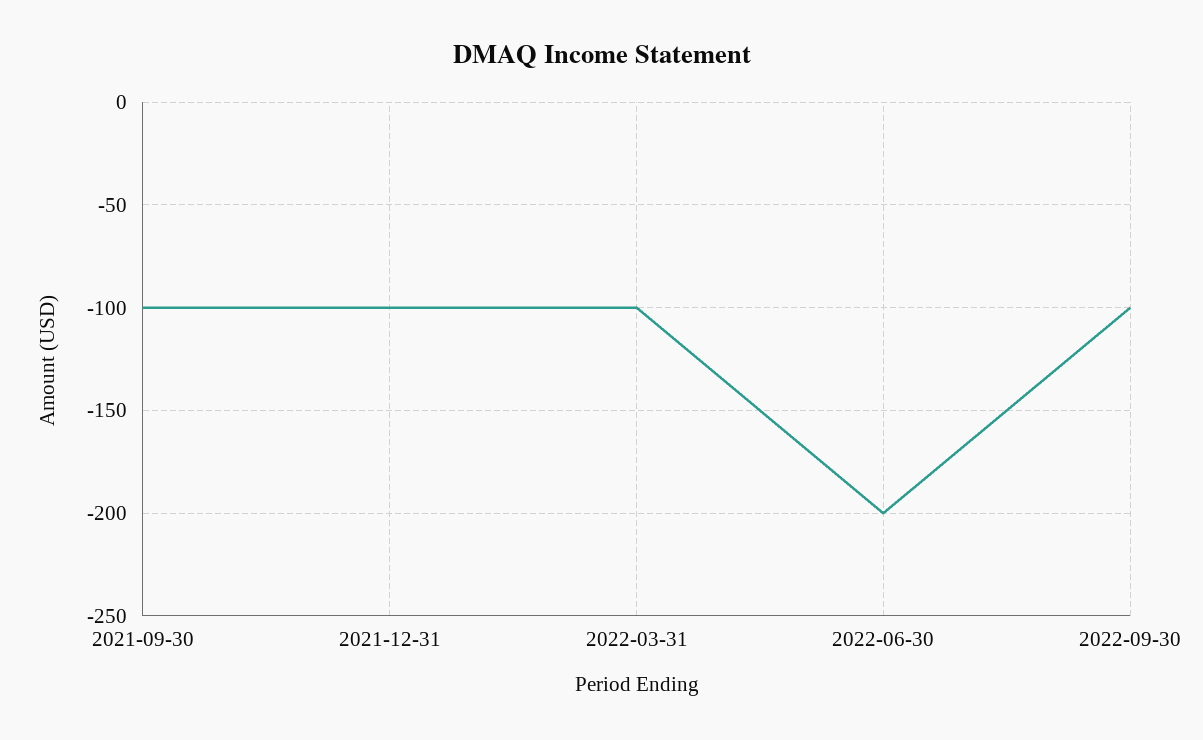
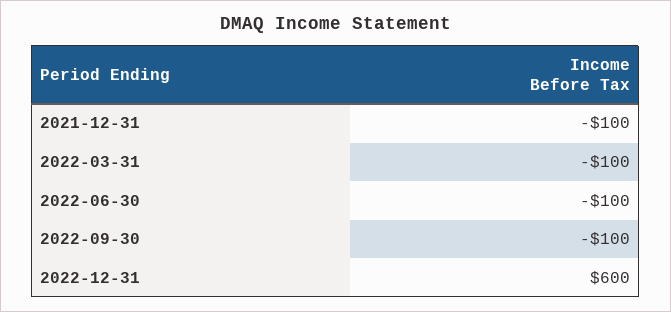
2021-09-30: -100 -> none
2022-06-30: -200 -> -100
2022-12-31: none -> 600

